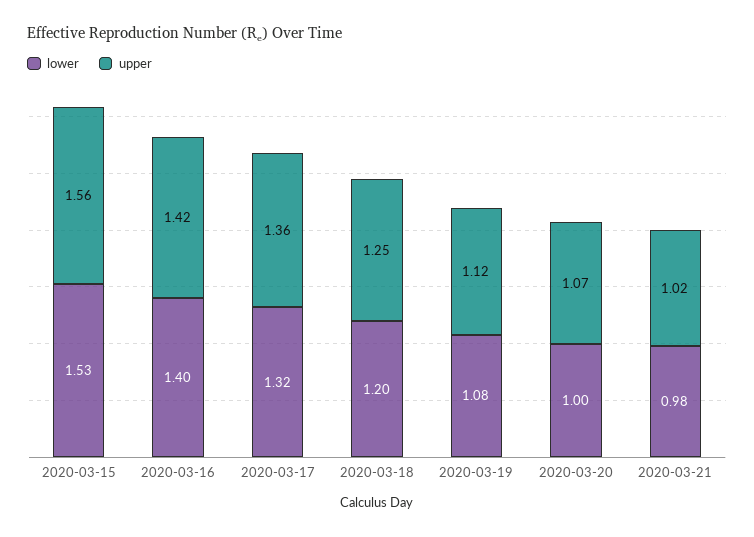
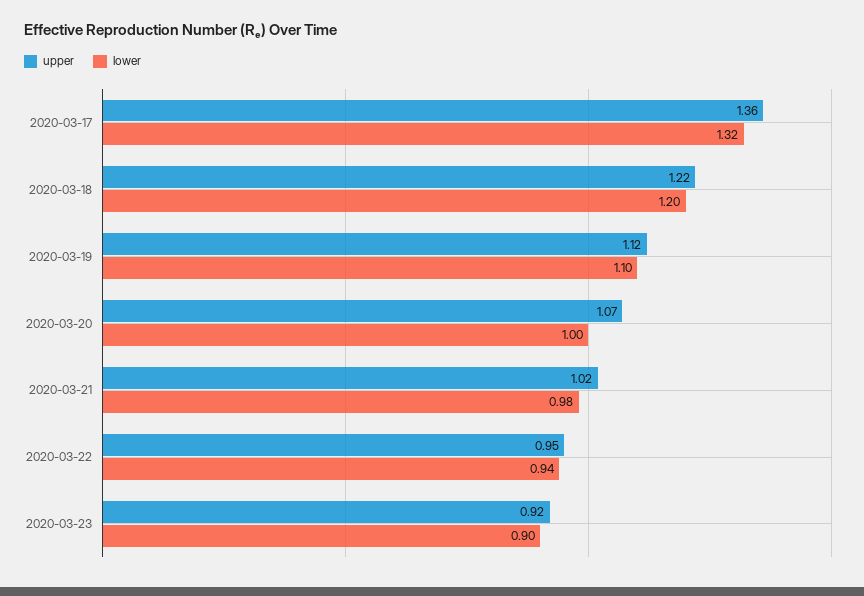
lower, 2020-03-15: 1.53 -> none
upper, 2020-03-15: 1.56 -> none
lower, 2020-03-16: 1.4 -> none
upper, 2020-03-16: 1.42 -> none
upper, 2020-03-18: 1.25 -> 1.22
lower, 2020-03-19: 1.08 -> 1.1
upper, 2020-03-22: none -> 0.95
lower, 2020-03-22: none -> 0.94
upper, 2020-03-23: none -> 0.92
lower, 2020-03-23: none -> 0.9

